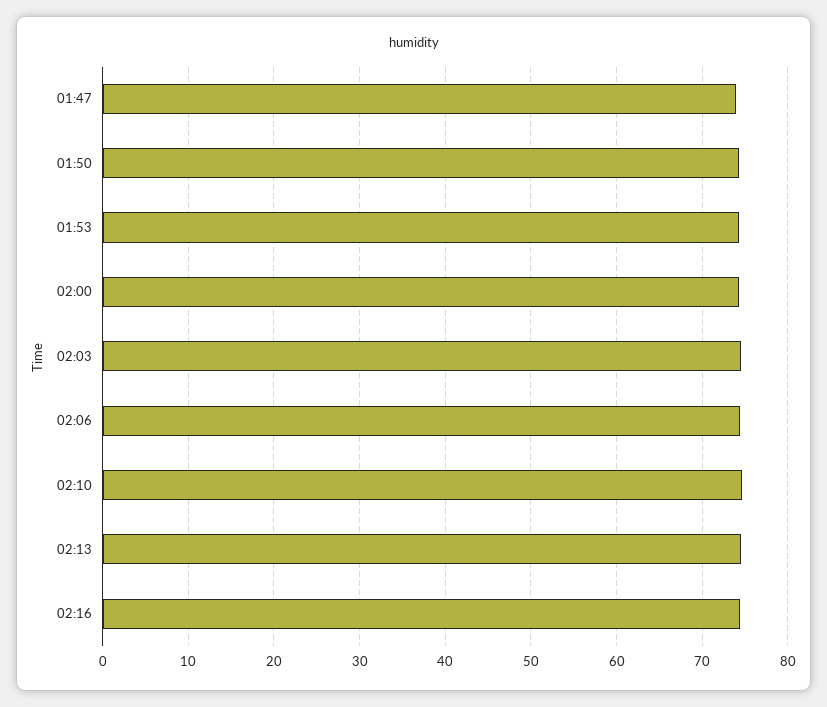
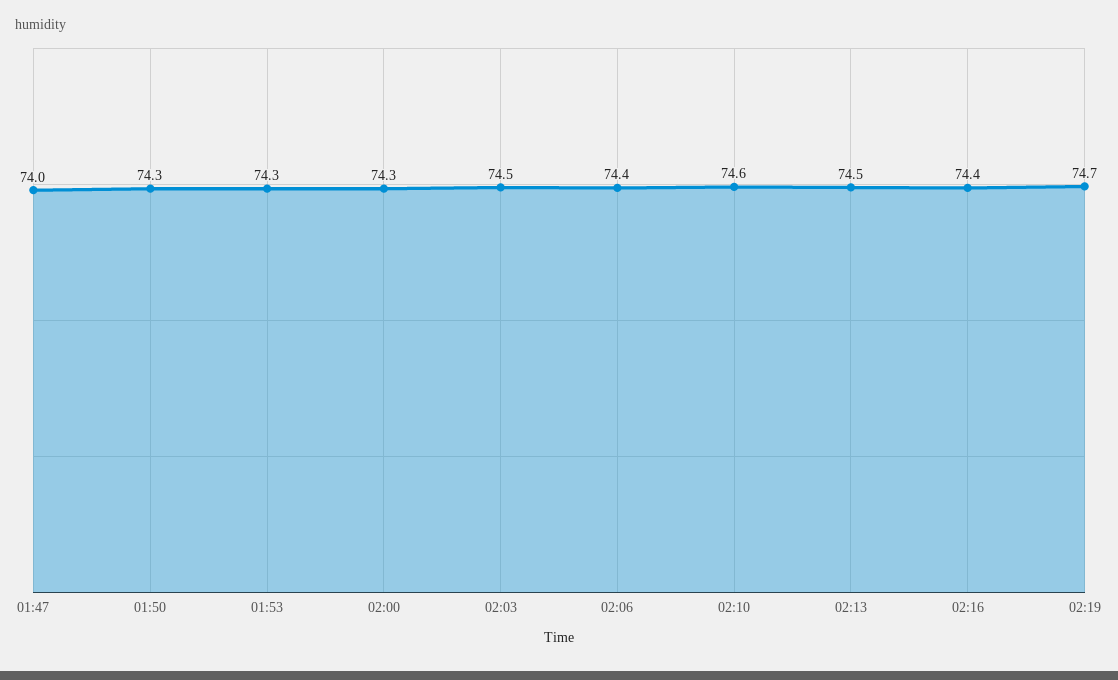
02:19: none -> 74.7

